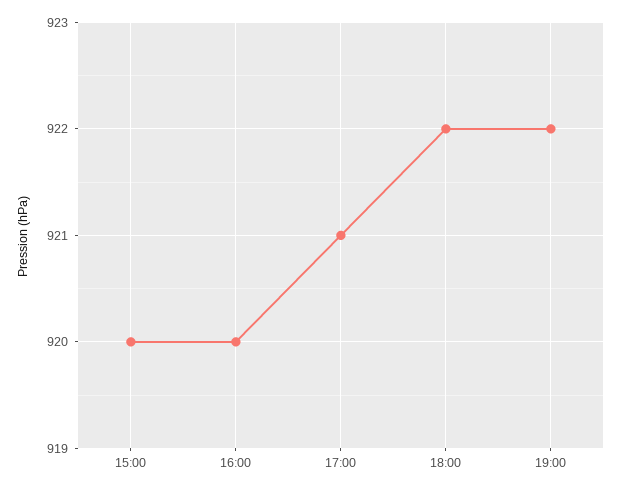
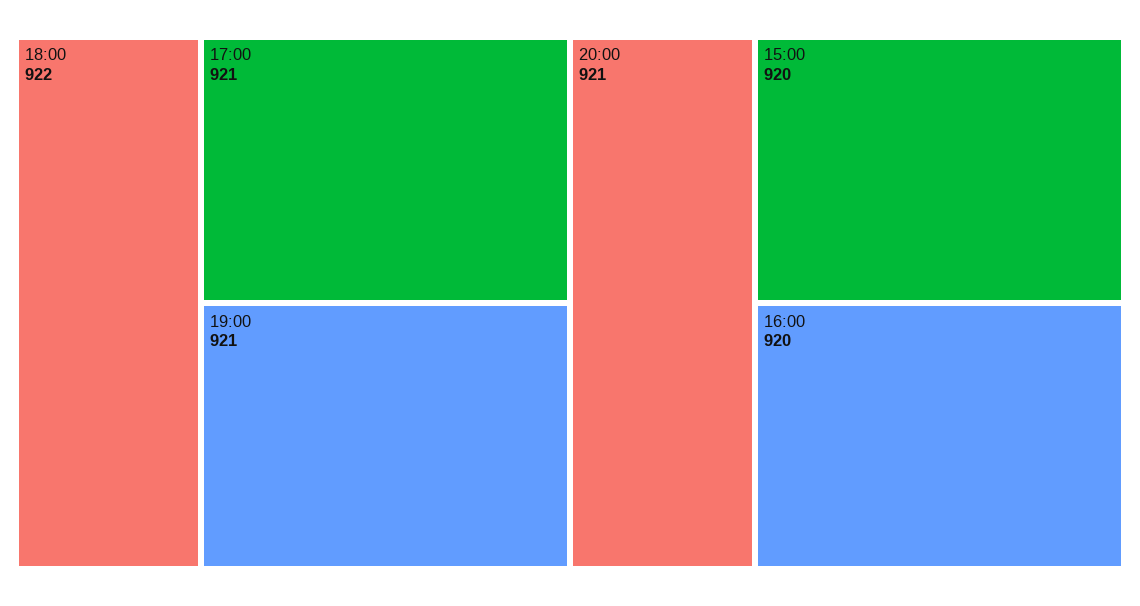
19:00: 922 -> 921
20:00: none -> 921

